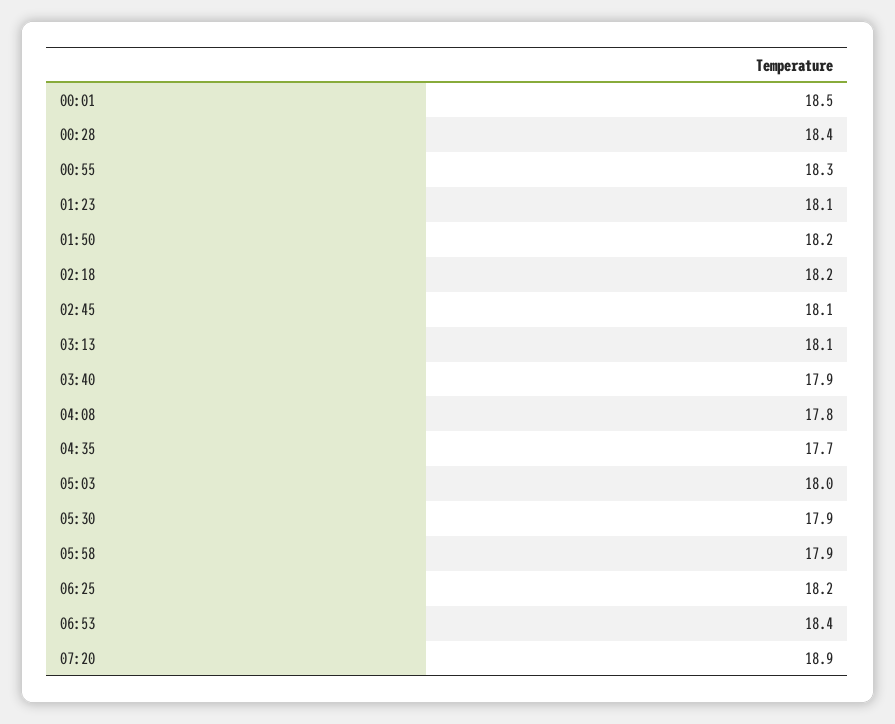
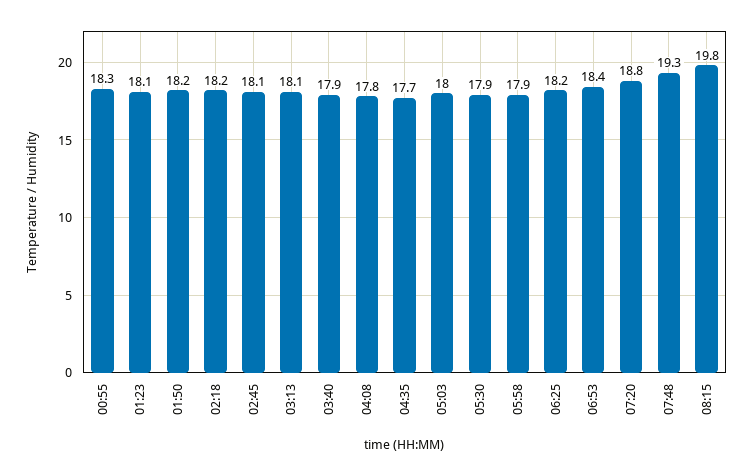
00:01: 18.5 -> none
00:28: 18.4 -> none
07:20: 18.9 -> 18.8
07:48: none -> 19.3
08:15: none -> 19.8

